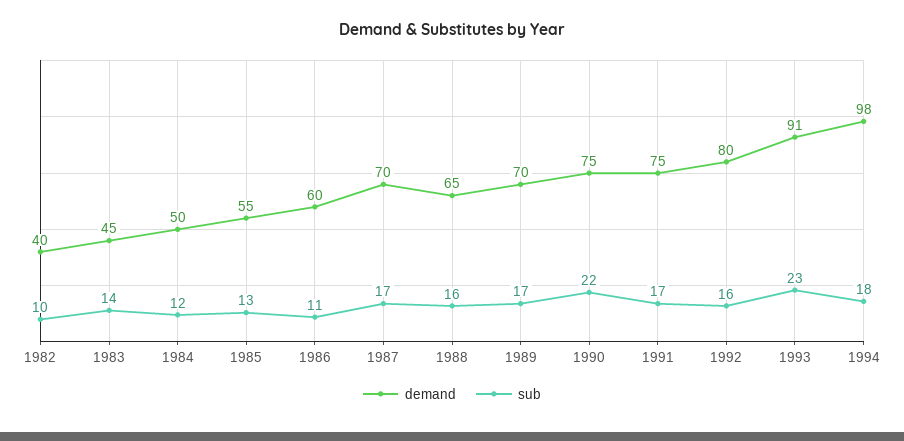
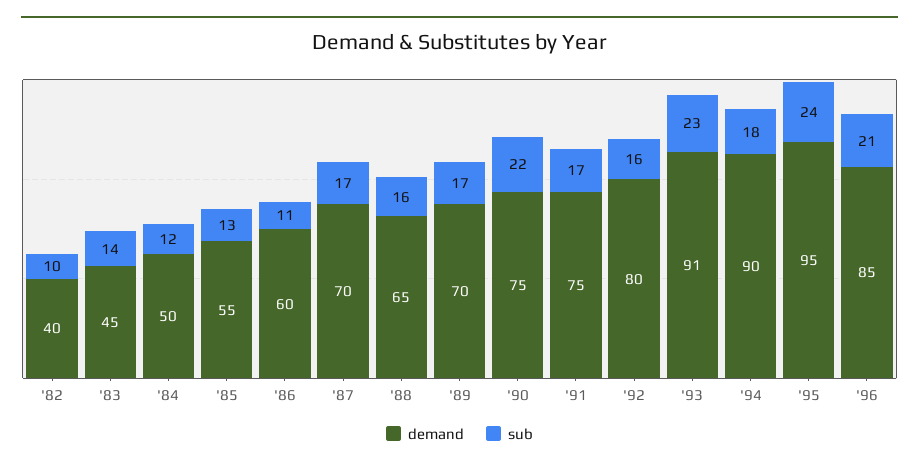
demand, 1994: 98 -> 90
demand, '95: none -> 95
sub, '95: none -> 24
demand, '96: none -> 85
sub, '96: none -> 21

